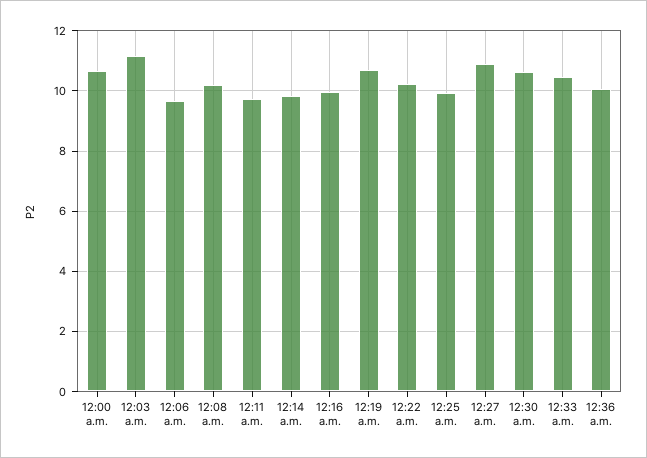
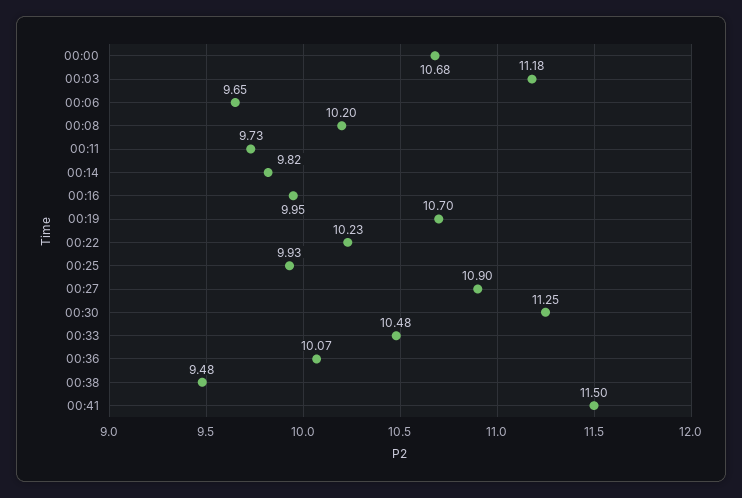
12:30 a.m.: 10.6 -> 11.25
00:38: none -> 9.48
00:41: none -> 11.5

